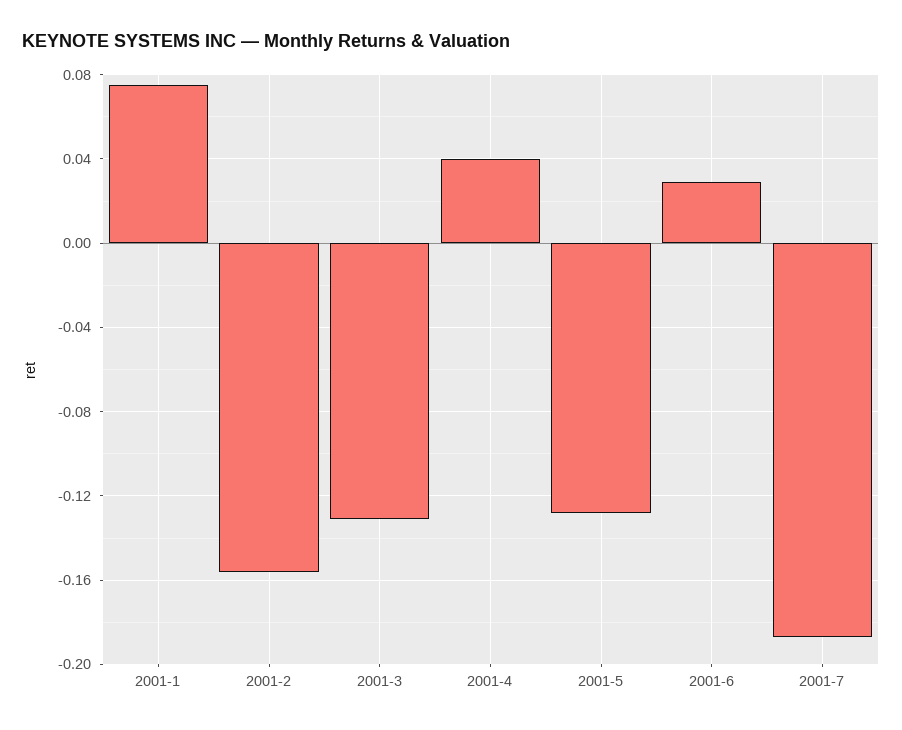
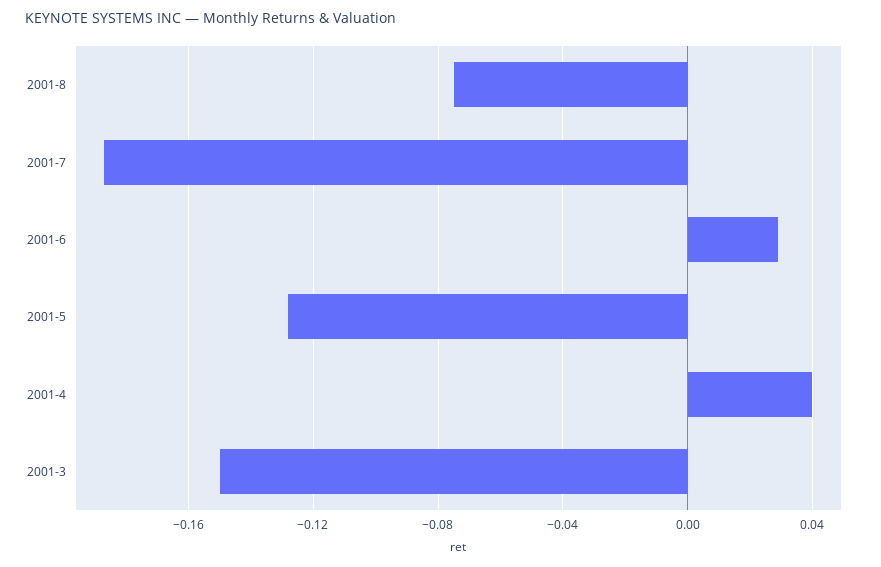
2001-1: 0.075 -> none
2001-2: -0.155 -> none
2001-3: -0.13 -> -0.15
2001-8: none -> -0.075

